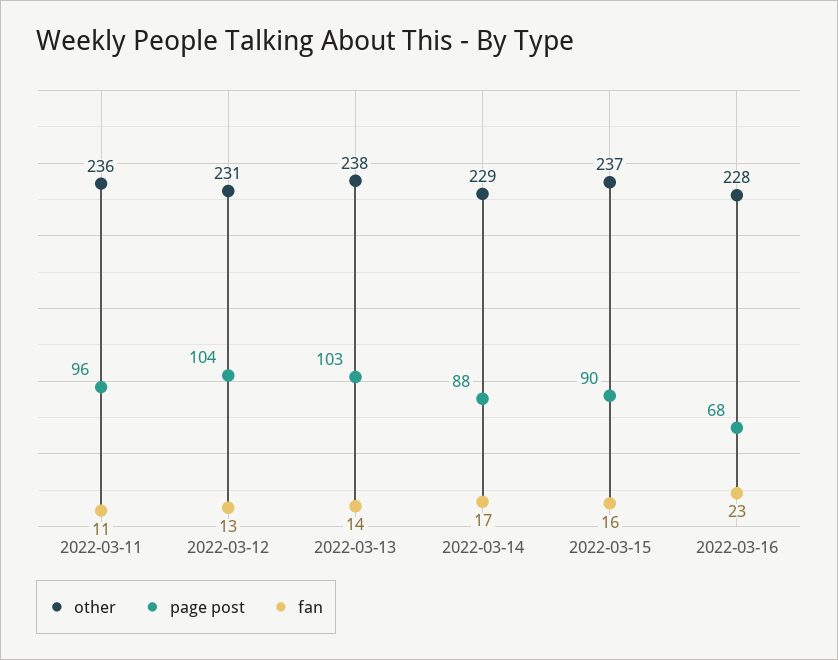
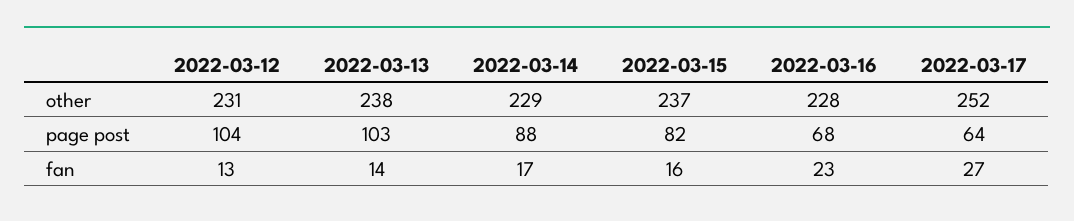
other, 2022-03-11: 236 -> none
page post, 2022-03-11: 96 -> none
fan, 2022-03-11: 11 -> none
page post, 2022-03-15: 90 -> 82
other, 2022-03-17: none -> 252
page post, 2022-03-17: none -> 64
fan, 2022-03-17: none -> 27

